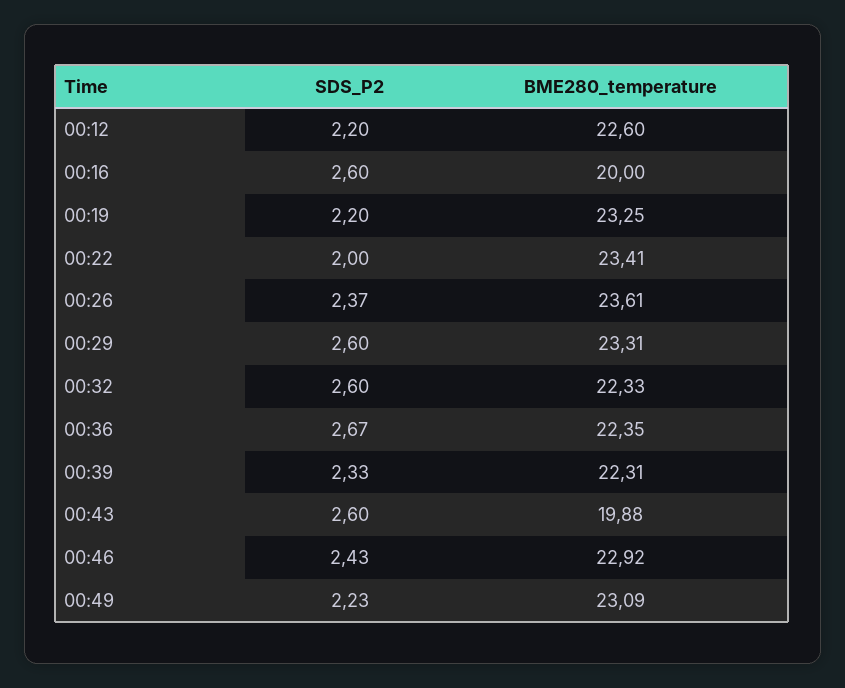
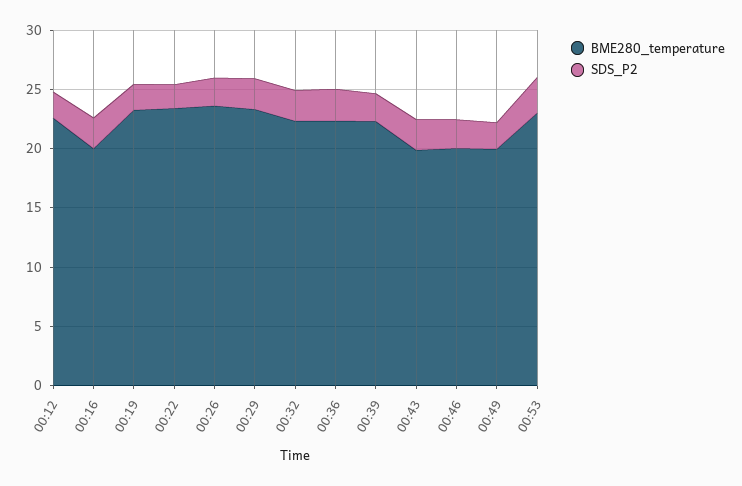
BME280_temperature, 00:46: 22.92 -> 20
BME280_temperature, 00:49: 23.09 -> 20
BME280_temperature, 00:53: none -> 23
SDS_P2, 00:53: none -> 3

